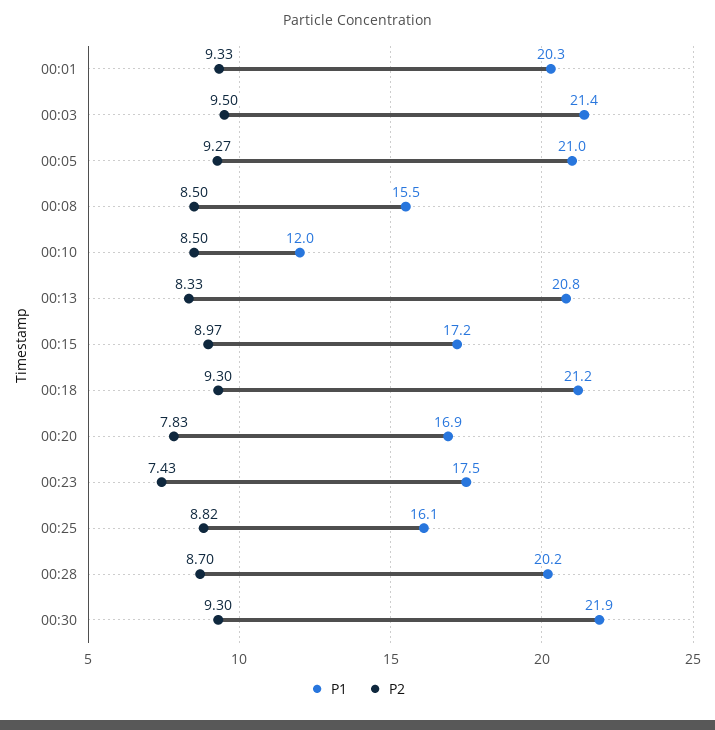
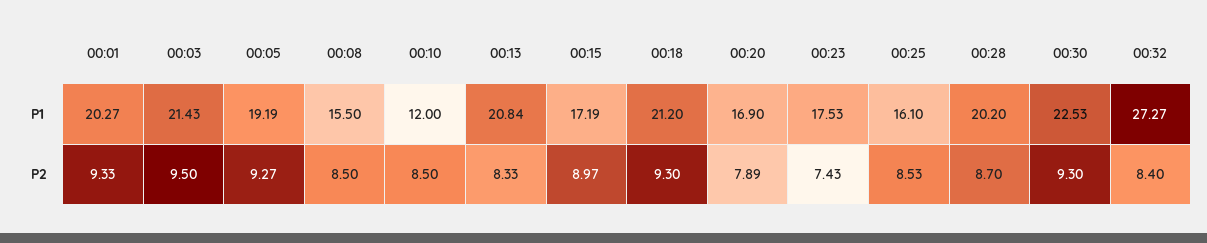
P1, 00:05: 21 -> 19.19
P2, 00:20: 7.83 -> 7.89
P2, 00:25: 8.82 -> 8.53
P1, 00:30: 21.9 -> 22.53
P1, 00:32: none -> 27.27
P2, 00:32: none -> 8.4

